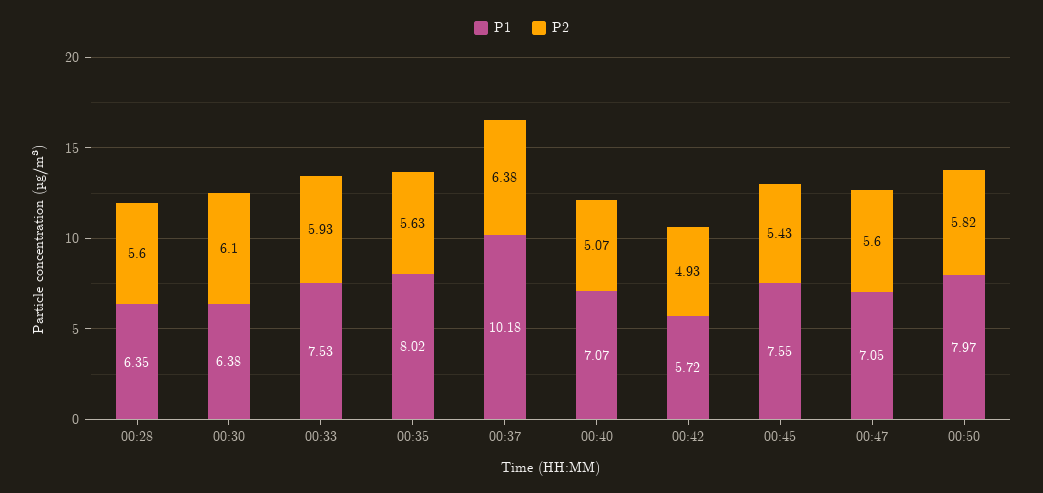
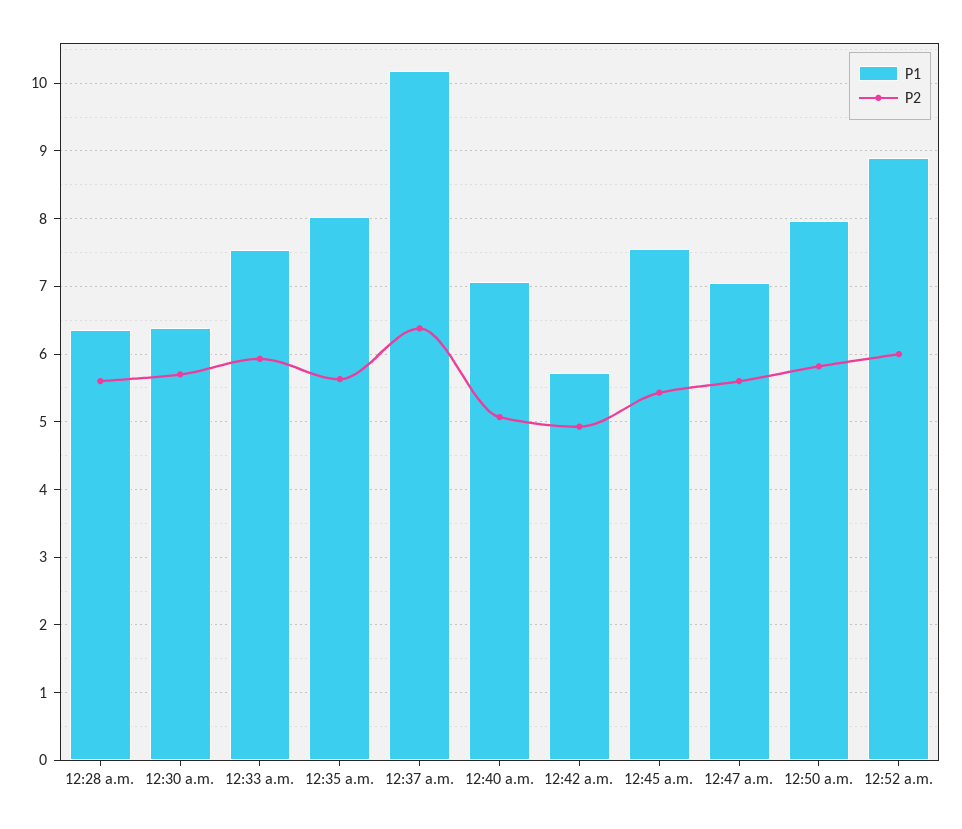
P2, 00:30: 6.1 -> 5.7
P1, 12:52 a.m.: none -> 8.9
P2, 12:52 a.m.: none -> 6

